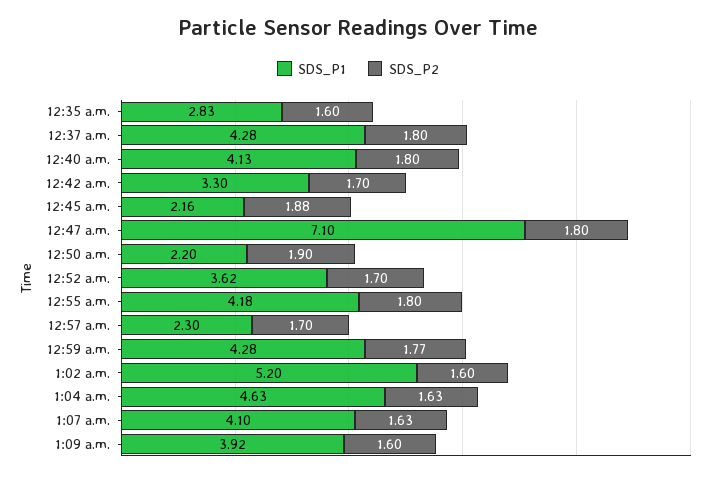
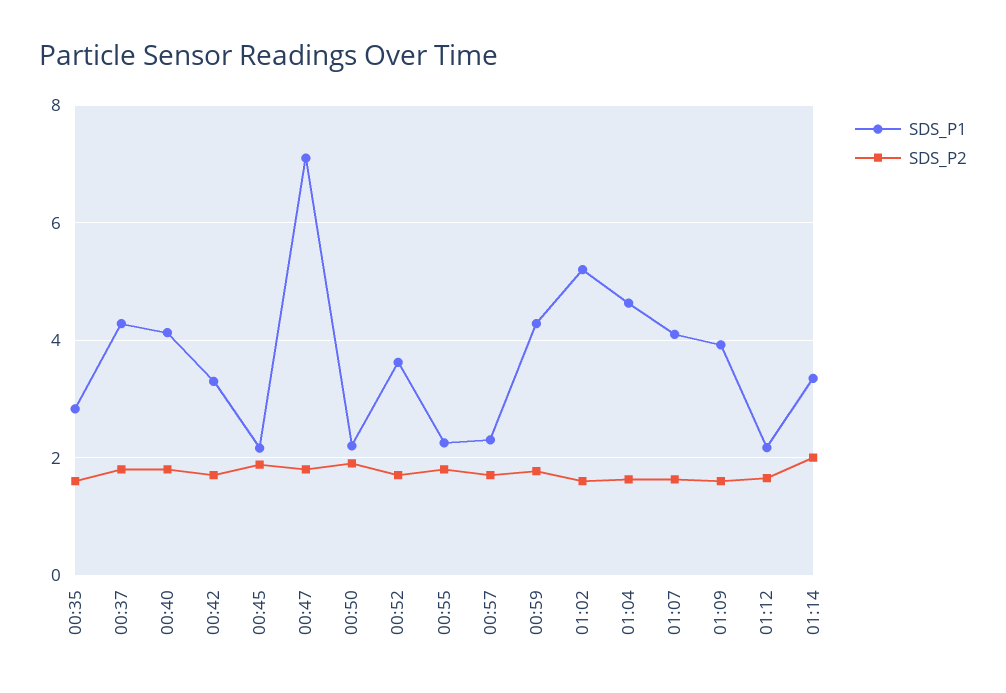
SDS_P1, 12:55 a.m.: 4.18 -> 2.2
SDS_P1, 01:12: none -> 2.2
SDS_P2, 01:12: none -> 1.6
SDS_P1, 01:14: none -> 3.4
SDS_P2, 01:14: none -> 2

